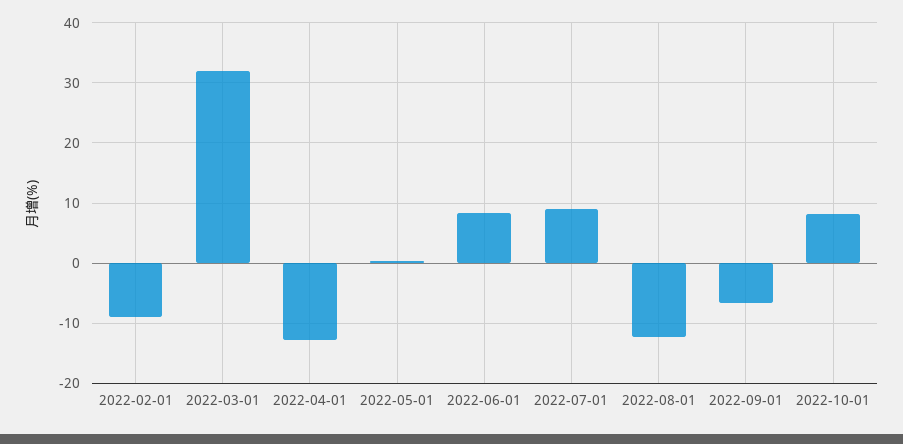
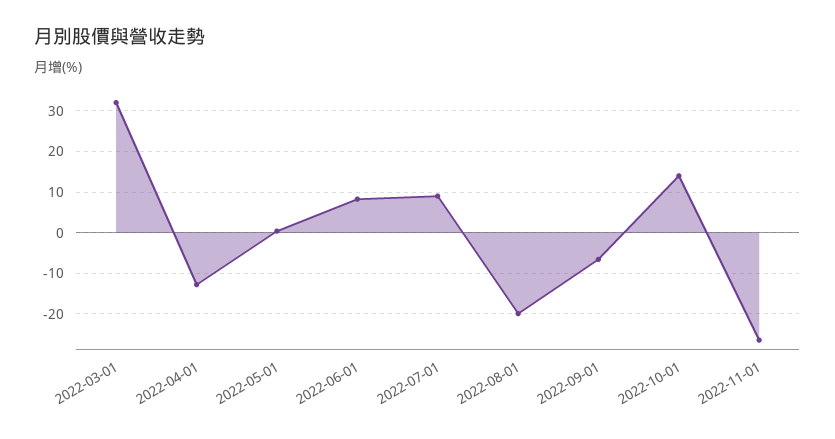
2022-02-01: -9 -> none
2022-08-01: -12 -> -20
2022-10-01: 8 -> 14
2022-11-01: none -> -26

